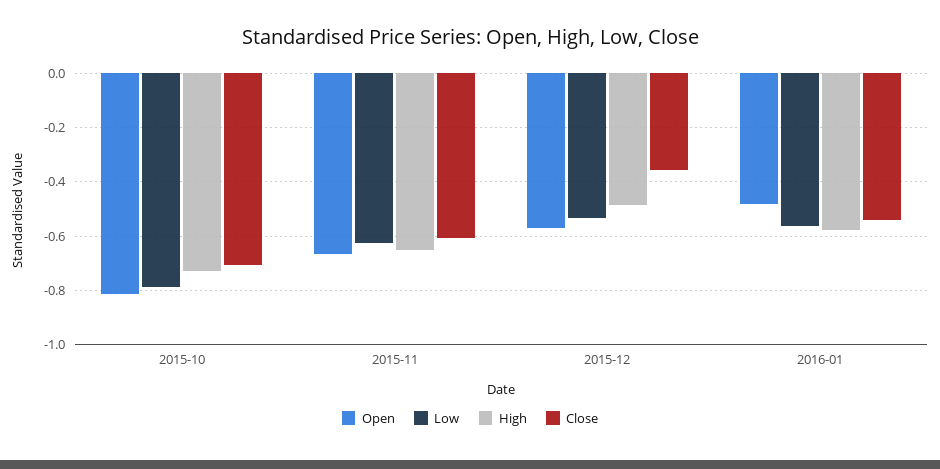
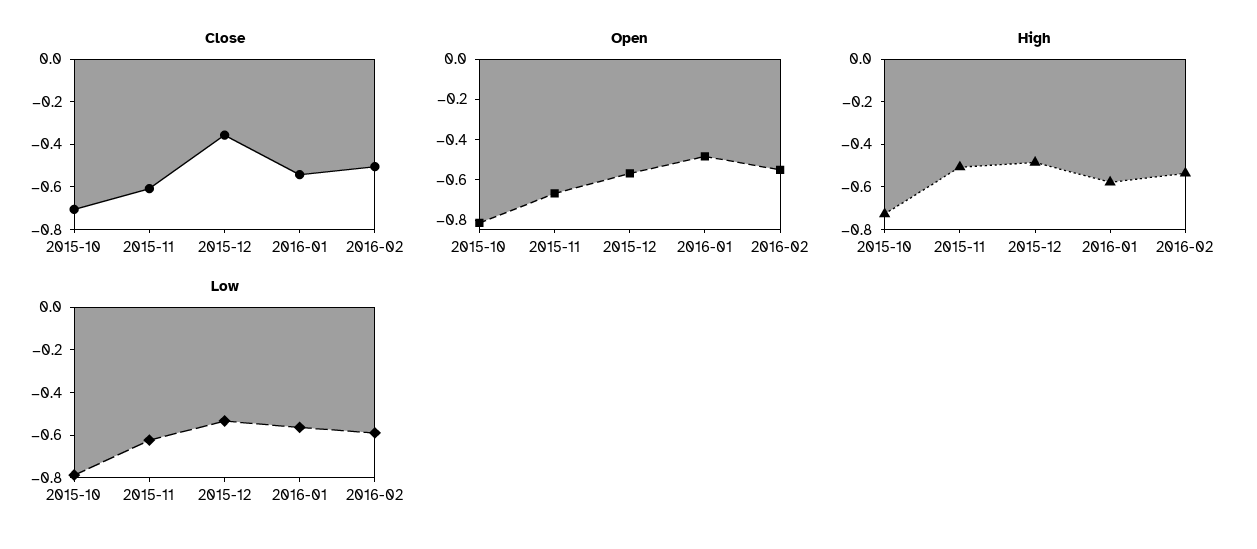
High, 2015-11: -0.65 -> -0.5
Close, 2016-02: none -> -0.5
Open, 2016-02: none -> -0.55
High, 2016-02: none -> -0.55
Low, 2016-02: none -> -0.6

